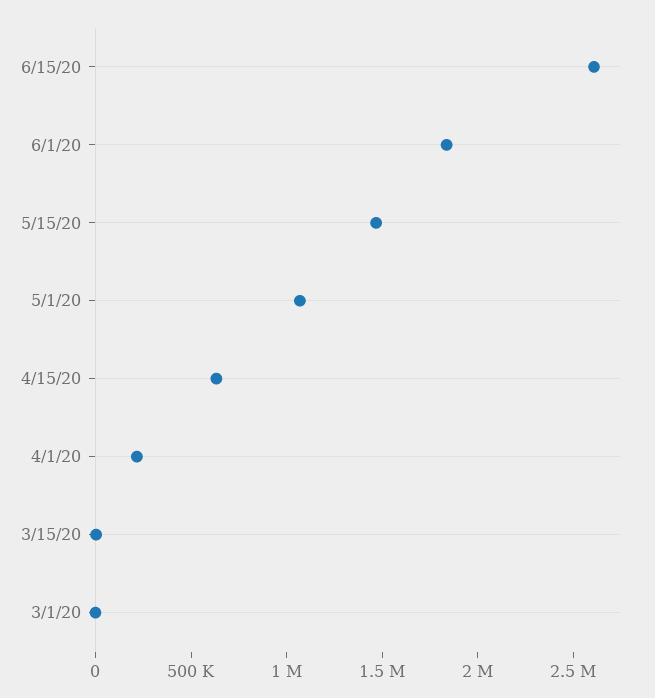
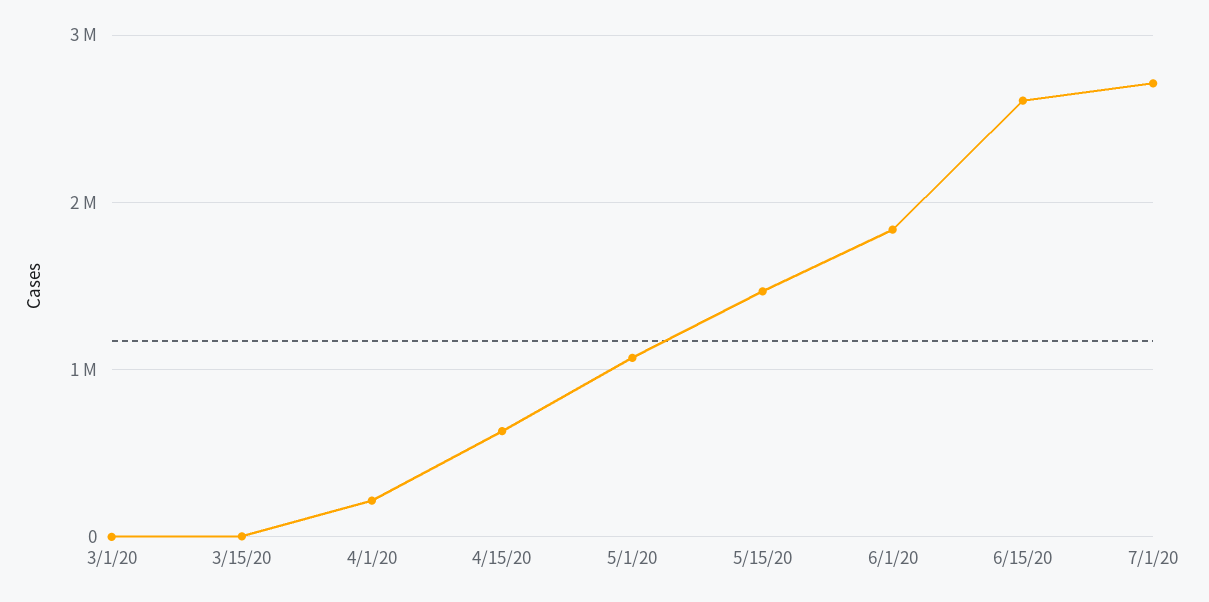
7/1/20: none -> 2700000

